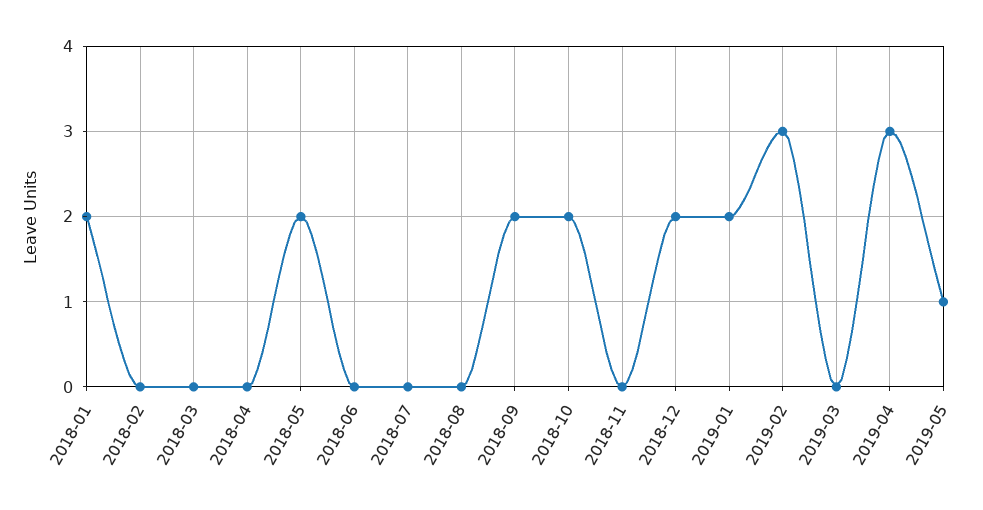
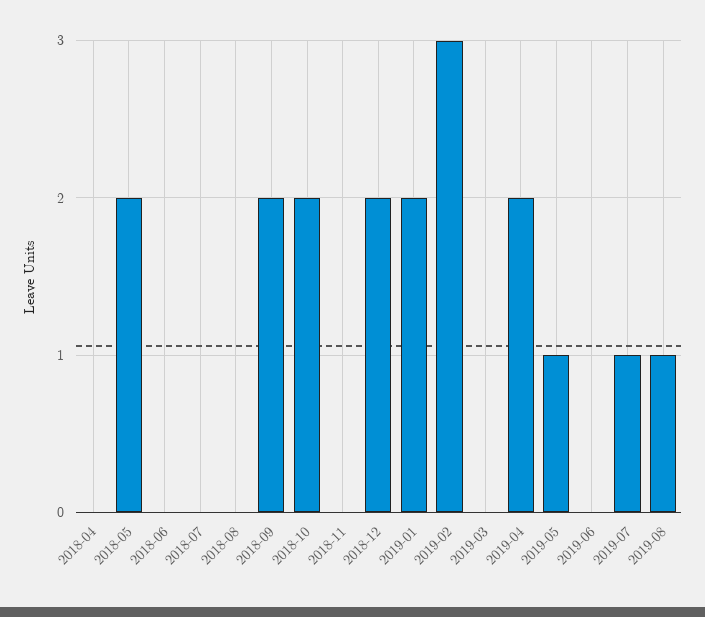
2018-01: 2 -> none
2018-02: 0 -> none
2018-03: 0 -> none
2019-04: 3 -> 2
2019-06: none -> 0
2019-07: none -> 1
2019-08: none -> 1

